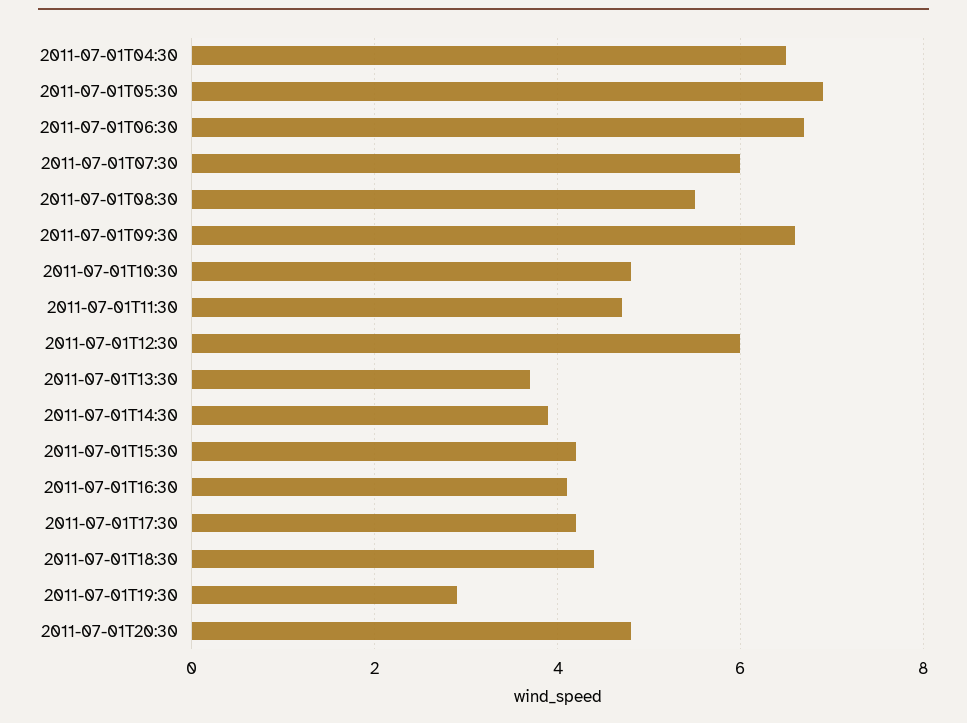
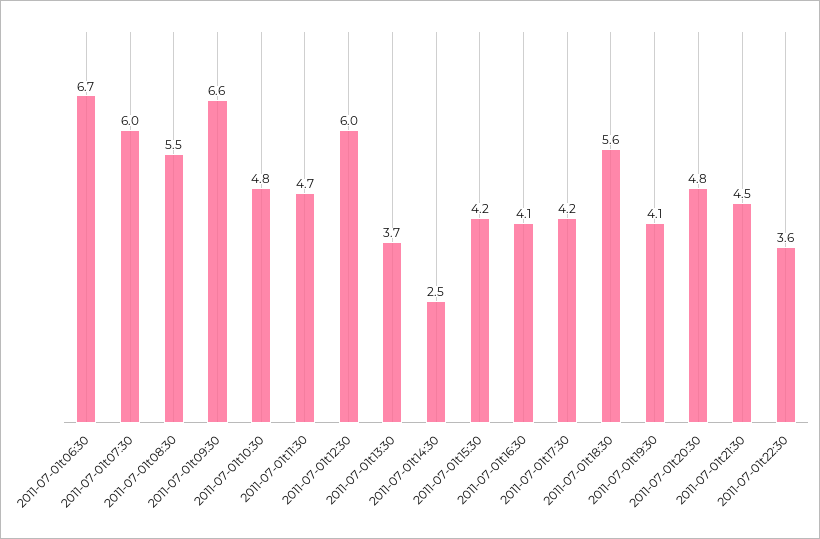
2011-07-01T04:30: 6.5 -> none
2011-07-01T05:30: 7 -> none
2011-07-01T14:30: 4 -> 2.5
2011-07-01T18:30: 4.5 -> 5.6
2011-07-01T19:30: 3 -> 4.1
2011-07-01t21:30: none -> 4.5
2011-07-01t22:30: none -> 3.6

